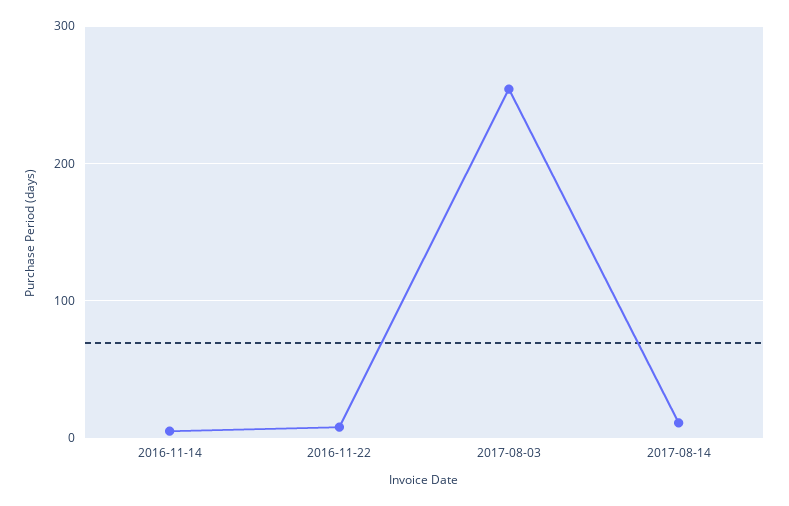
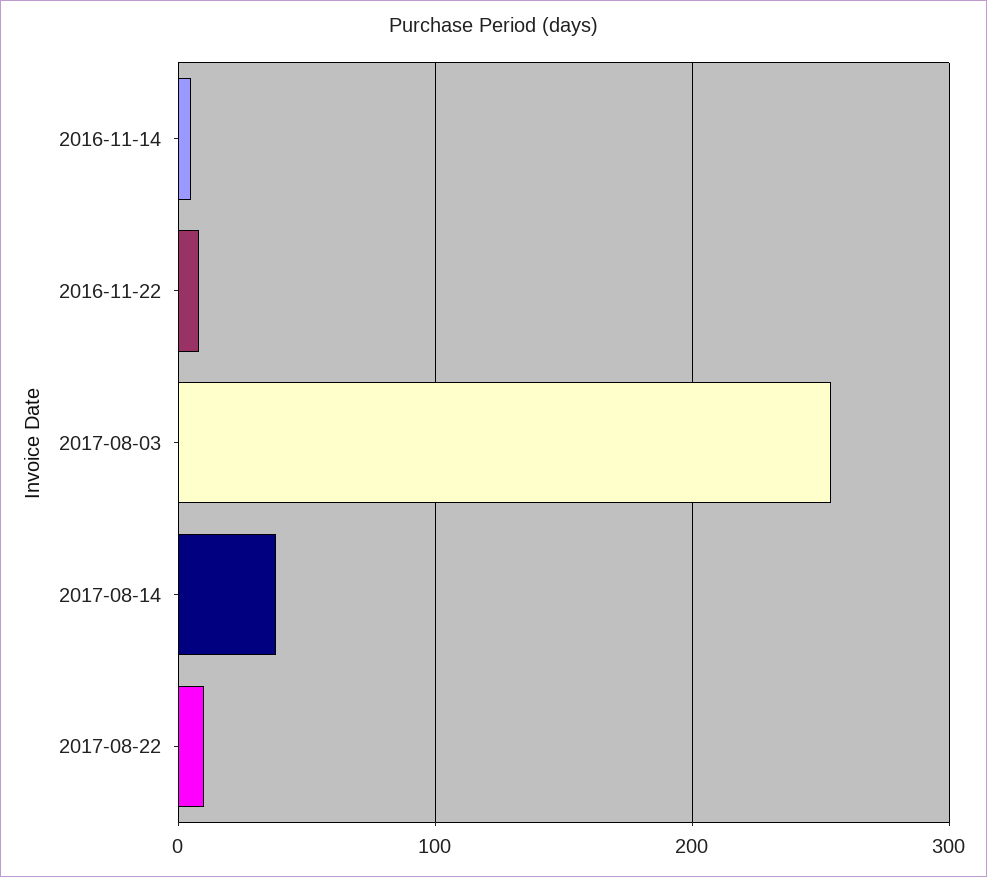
2017-08-14: 10 -> 40
2017-08-22: none -> 10

